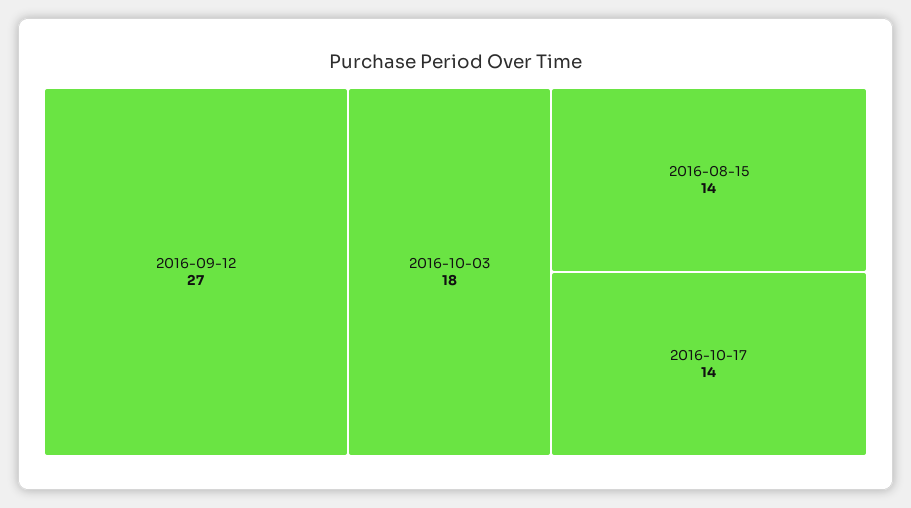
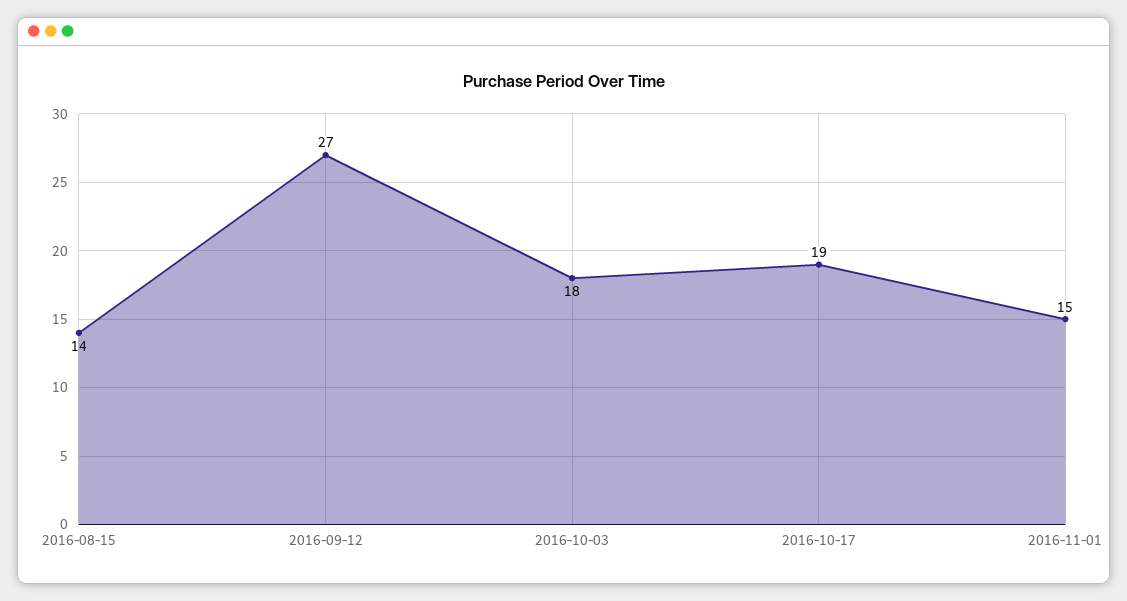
2016-10-17: 14 -> 19
2016-11-01: none -> 15

